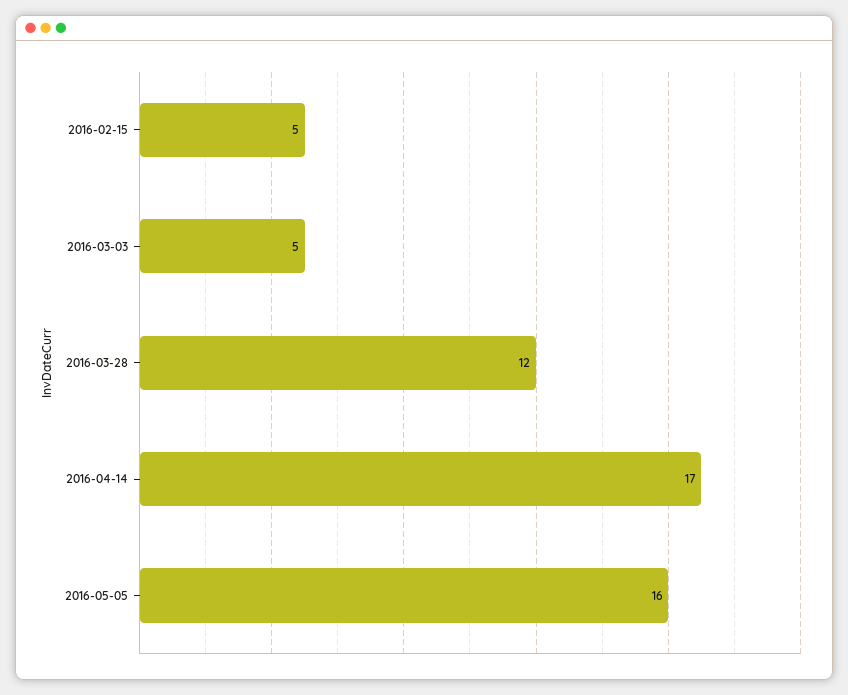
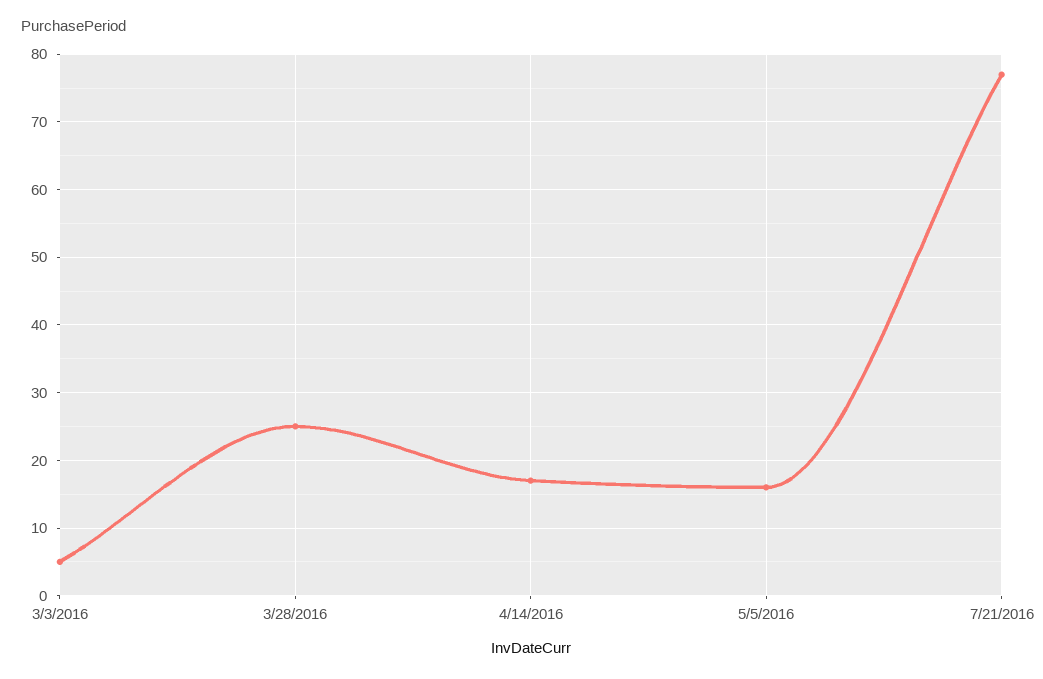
2016-02-15: 5 -> none
2016-03-28: 12 -> 25
7/21/2016: none -> 77

